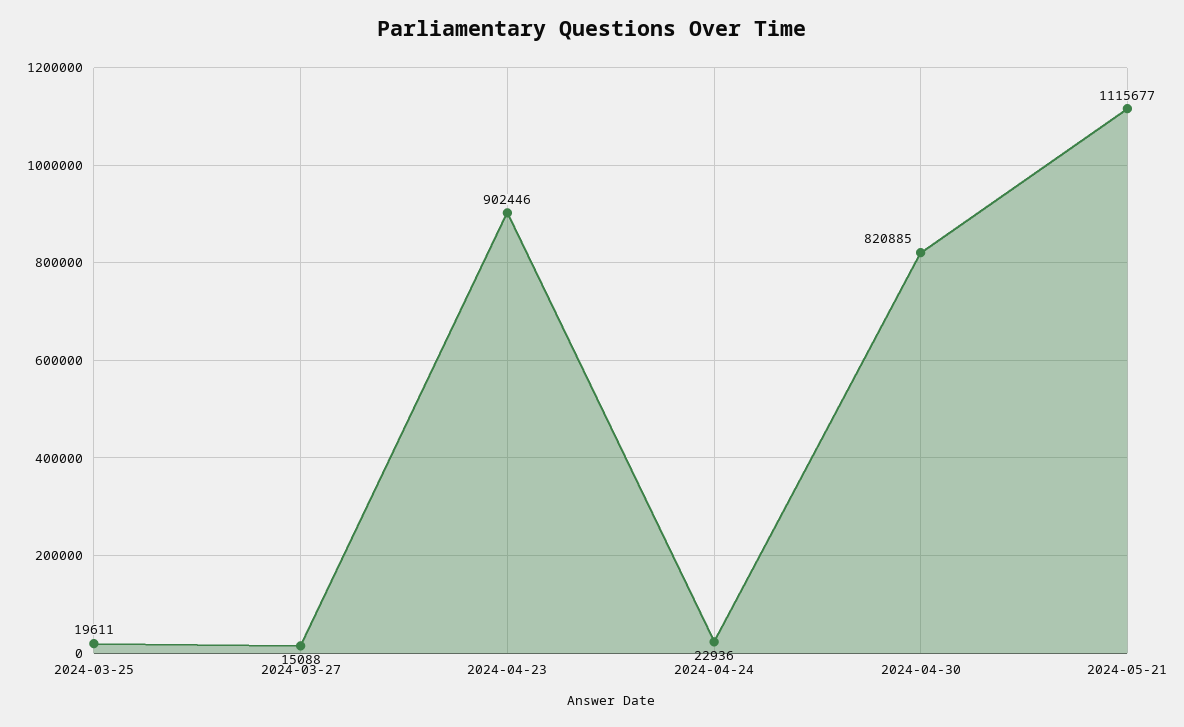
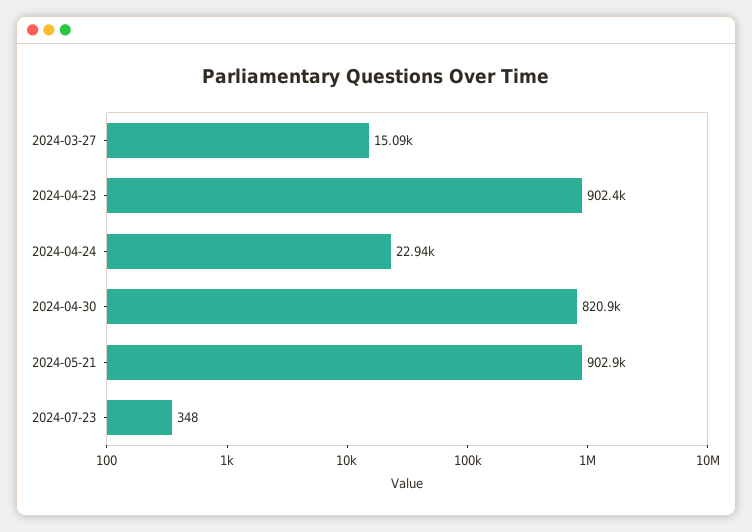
2024-03-25: 19611 -> none
2024-05-21: 1115677 -> 902900
2024-07-23: none -> 348

